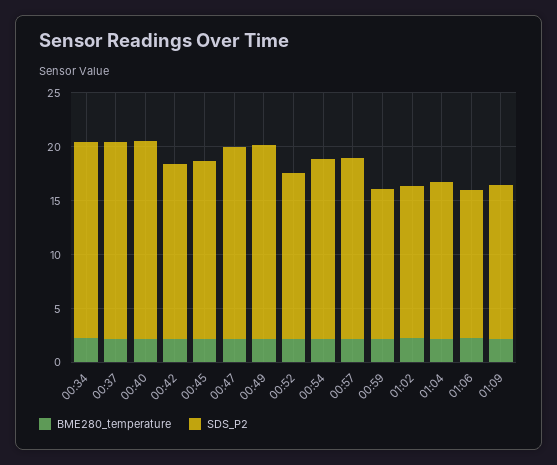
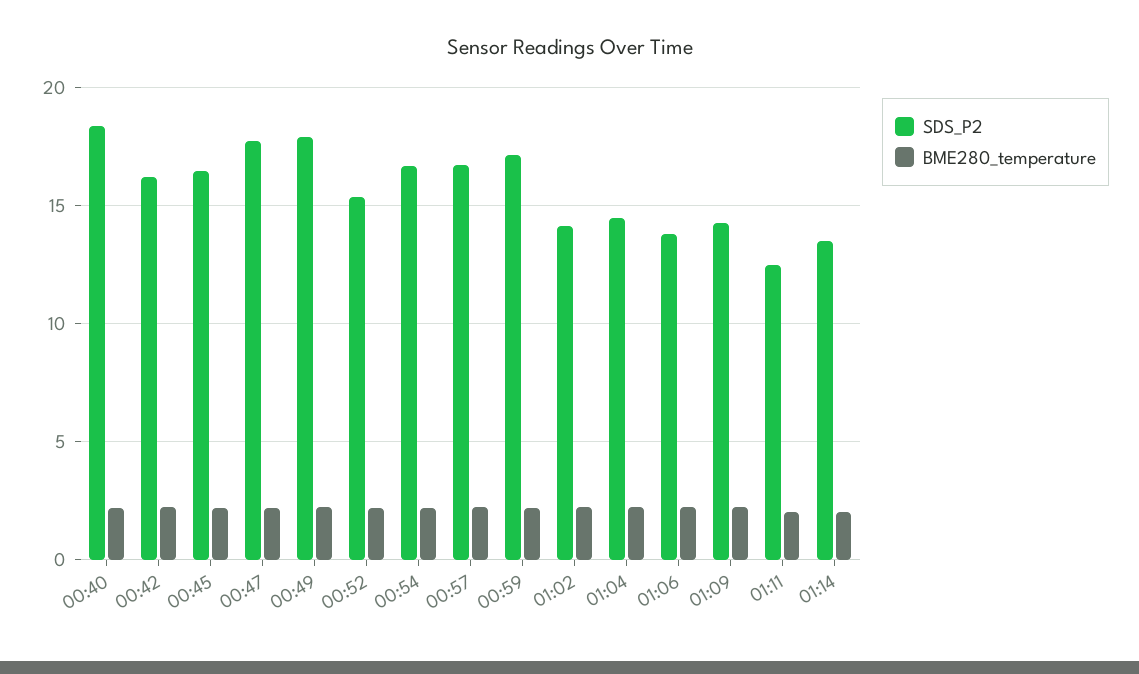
BME280_temperature, 00:34: 2 -> none
SDS_P2, 00:34: 18 -> none
BME280_temperature, 00:37: 2 -> none
SDS_P2, 00:37: 18 -> none
SDS_P2, 00:59: 14 -> 17
SDS_P2, 01:11: none -> 12.5
BME280_temperature, 01:11: none -> 2
SDS_P2, 01:14: none -> 13.5
BME280_temperature, 01:14: none -> 2

